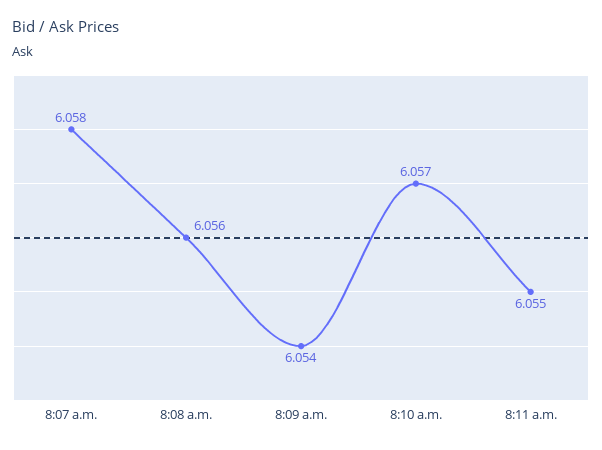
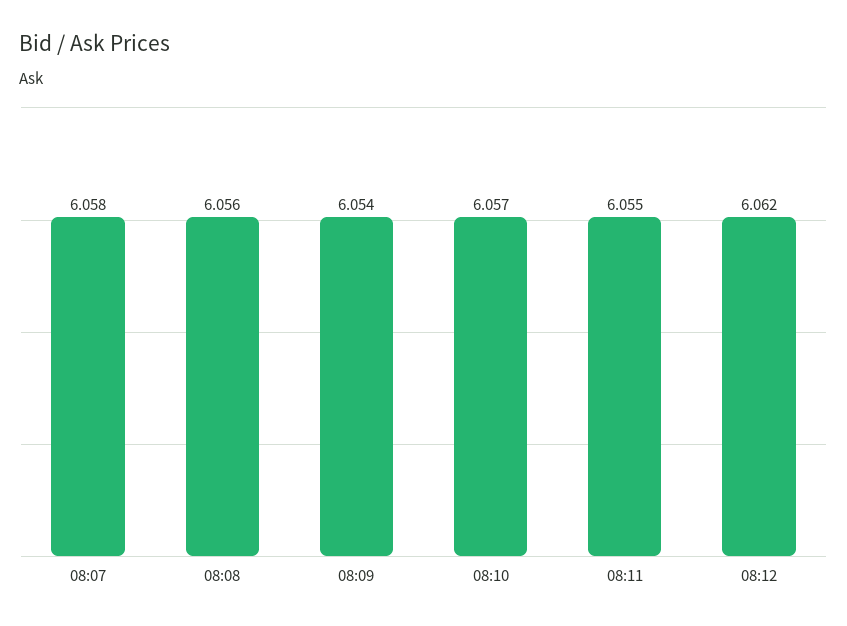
08:12: none -> 6.062

